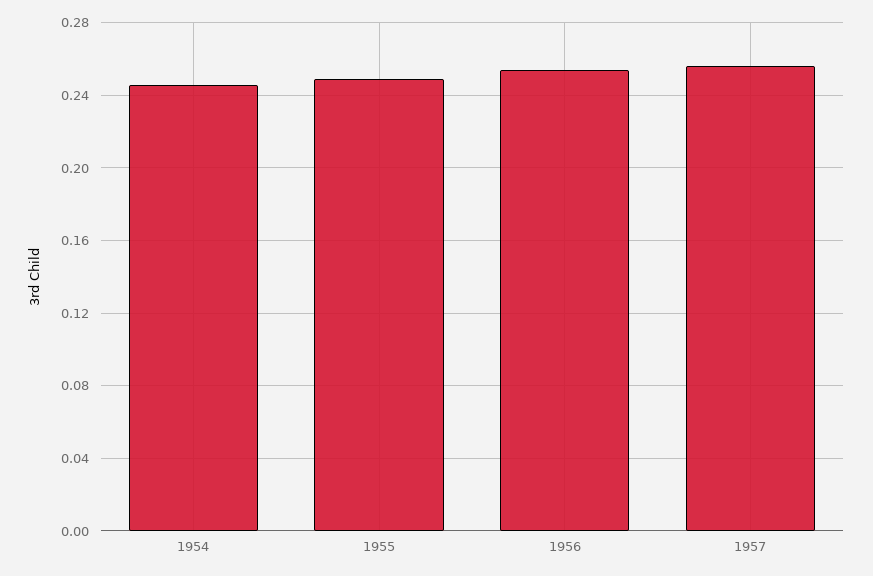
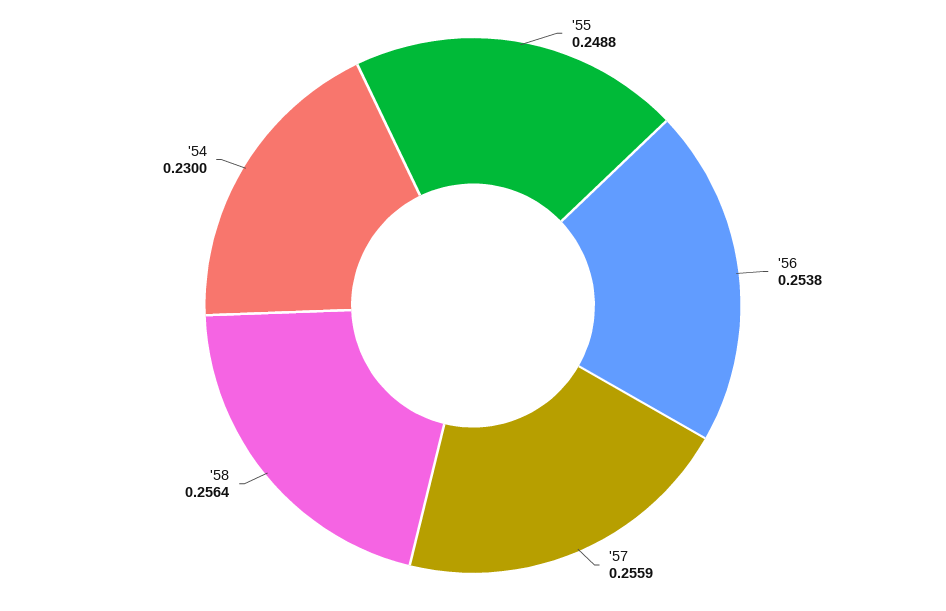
1954: 0.245 -> 0.23
'58: none -> 0.2564

